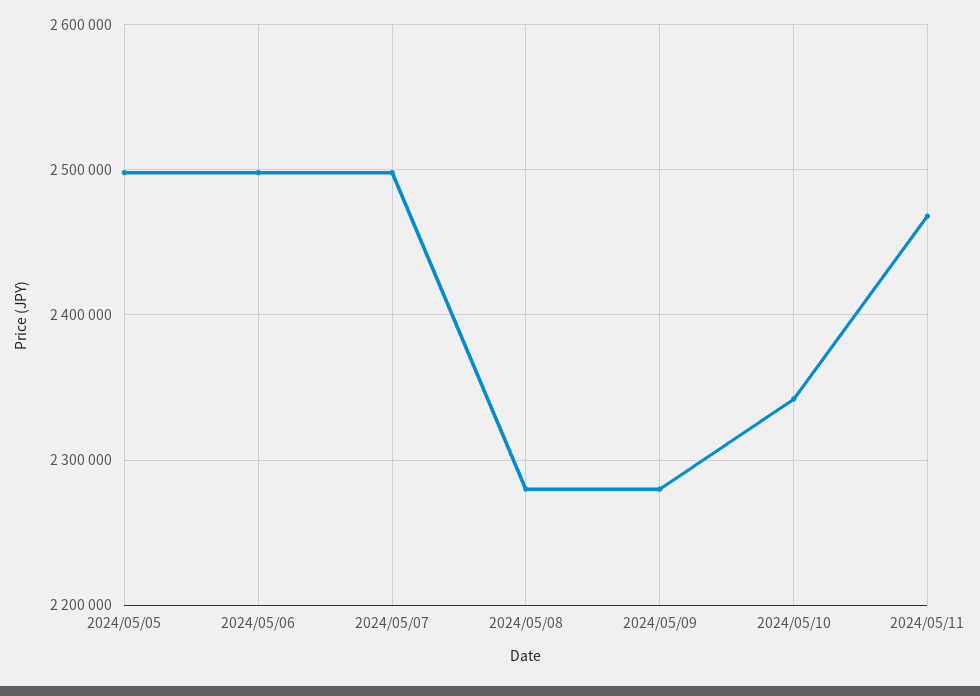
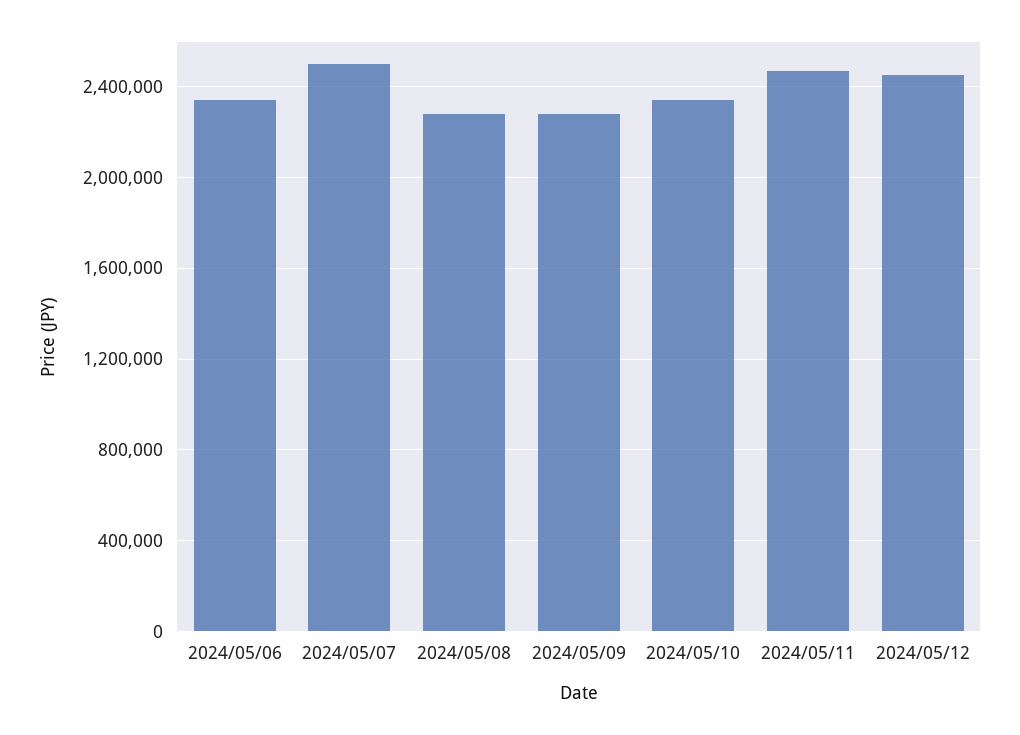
2024/05/05: 2500000 -> none
2024/05/06: 2500000 -> 2350000
2024/05/12: none -> 2450000

